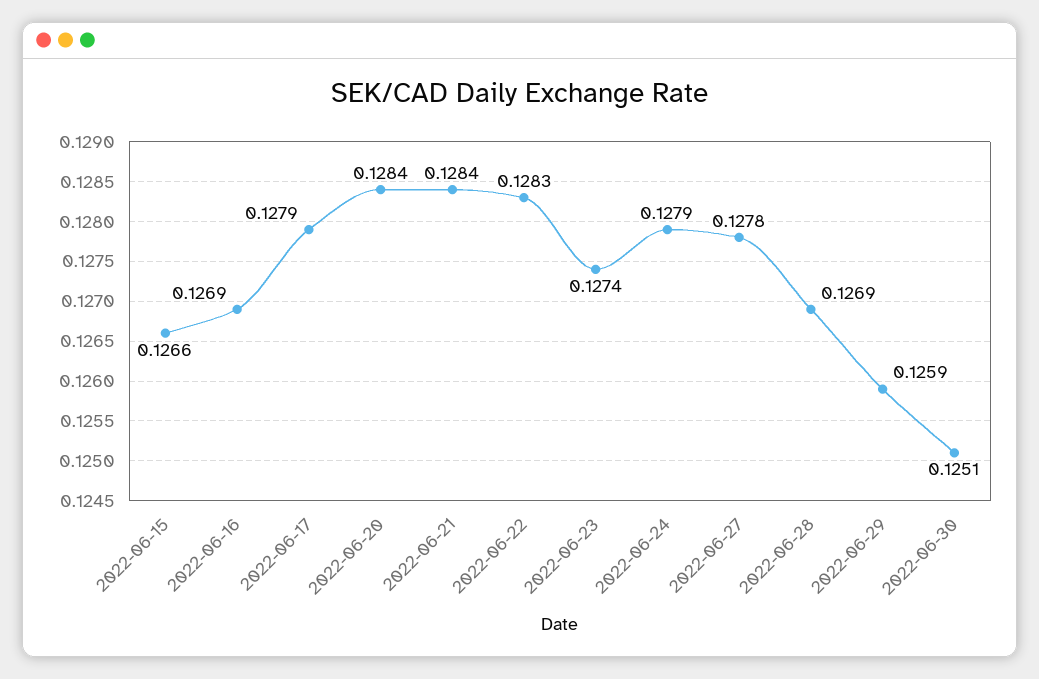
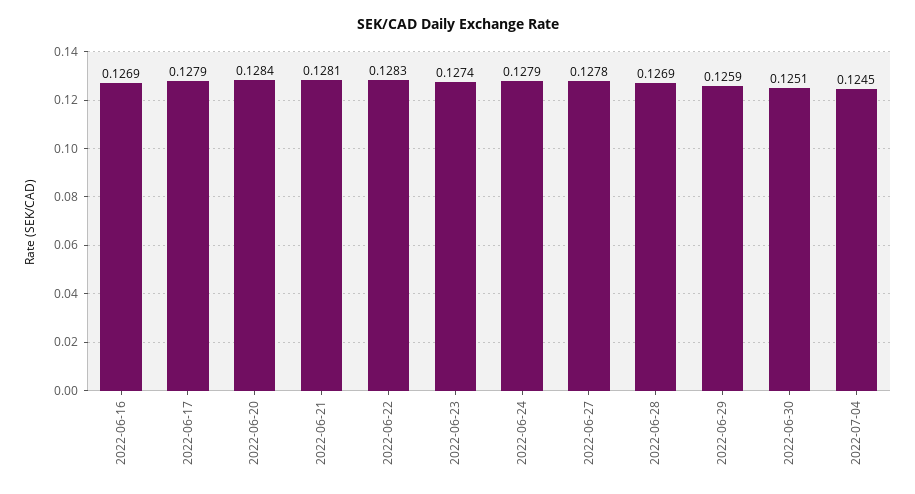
2022-06-15: 0.1266 -> none
2022-06-21: 0.1284 -> 0.1281
2022-07-04: none -> 0.1245

